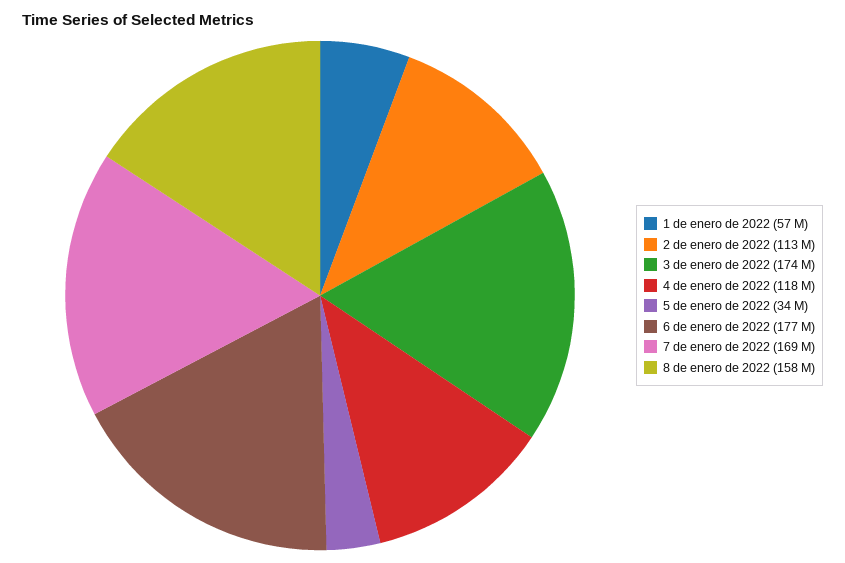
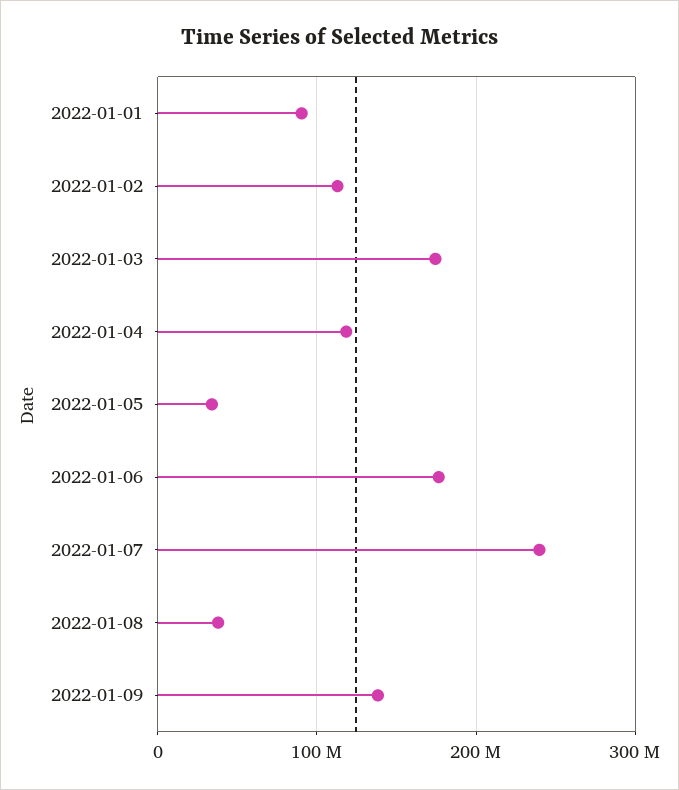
1 de enero de 2022: 57000000 -> 90000000
7 de enero de 2022: 169000000 -> 240000000
8 de enero de 2022: 158000000 -> 40000000
2022-01-09: none -> 140000000

